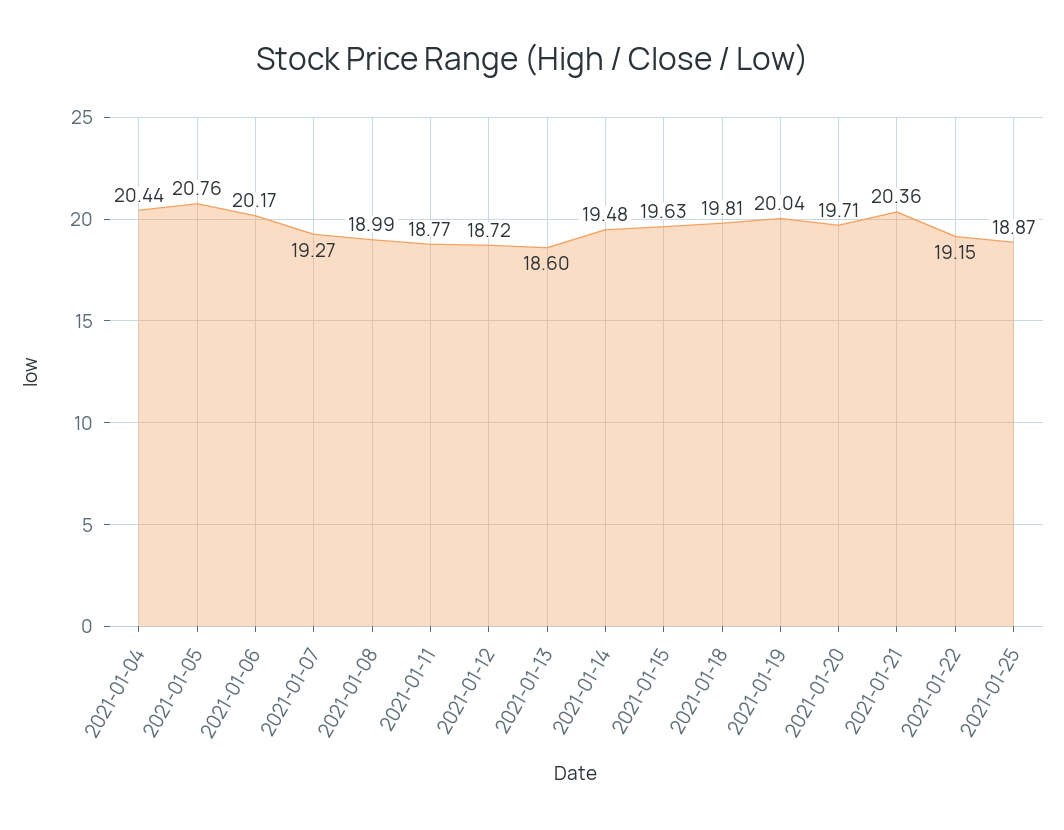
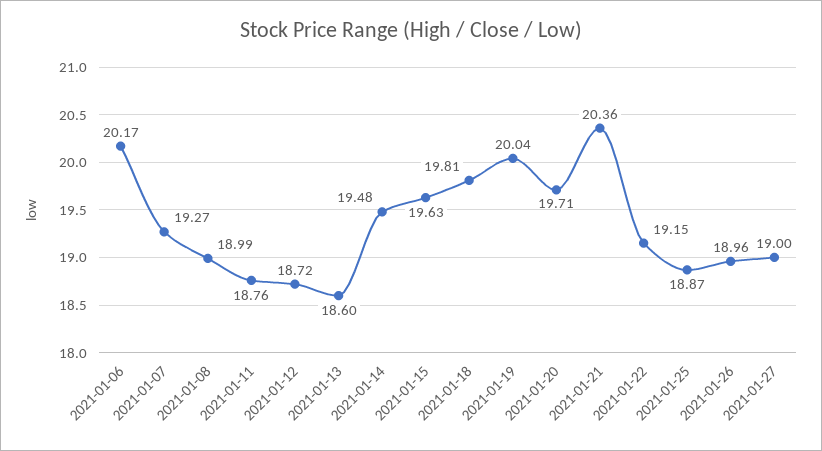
2021-01-04: 20.44 -> none
2021-01-05: 20.76 -> none
2021-01-11: 18.77 -> 18.76
2021-01-26: none -> 18.96
2021-01-27: none -> 19

